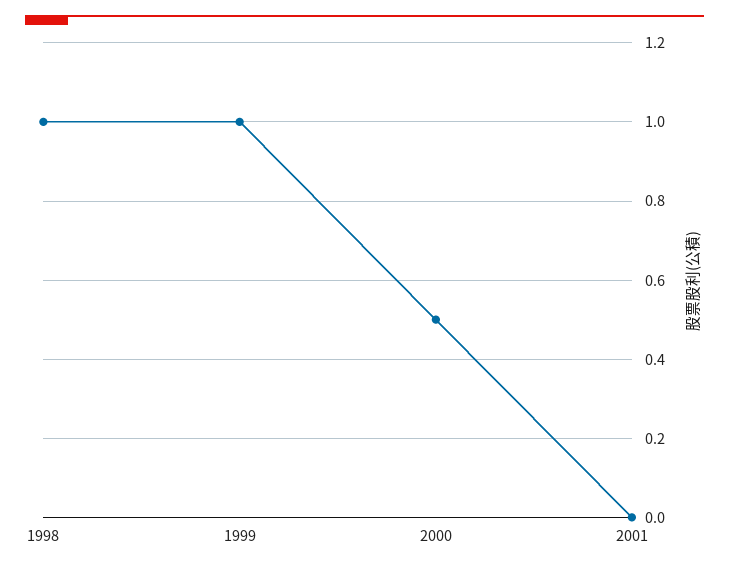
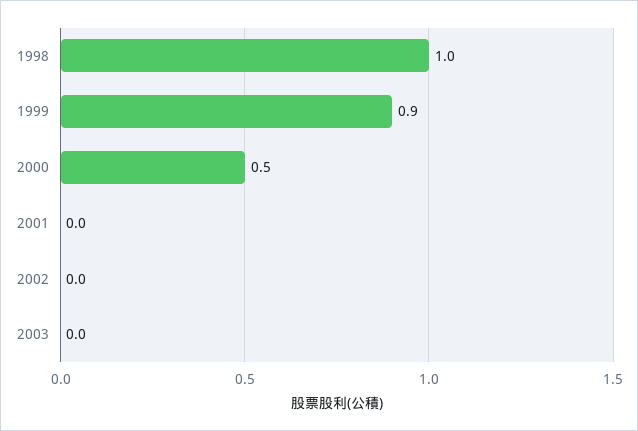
1999: 1 -> 0.9
2002: none -> 0
2003: none -> 0

